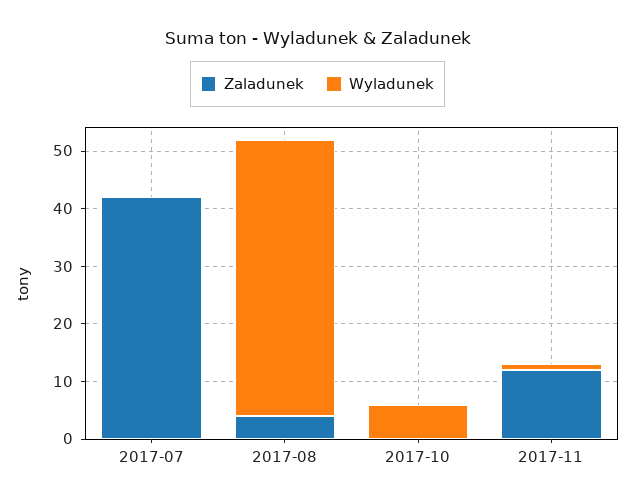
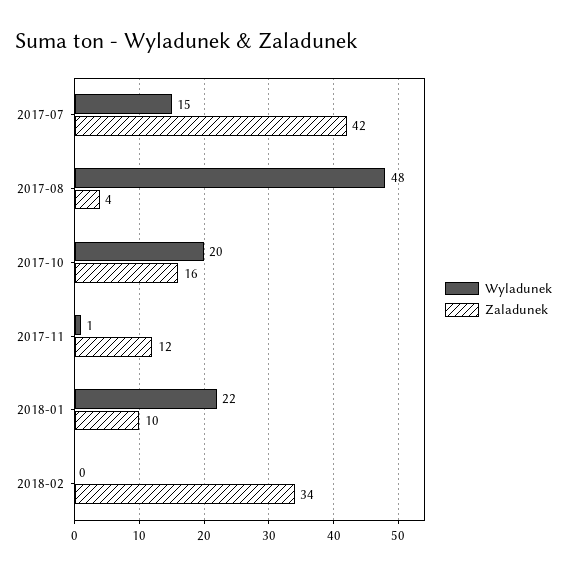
Wyladunek, 2017-07: 0 -> 15
Zaladunek, 2017-10: 0 -> 16
Wyladunek, 2017-10: 5 -> 20
Wyladunek, 2018-01: none -> 22
Zaladunek, 2018-01: none -> 10
Wyladunek, 2018-02: none -> 0
Zaladunek, 2018-02: none -> 34

